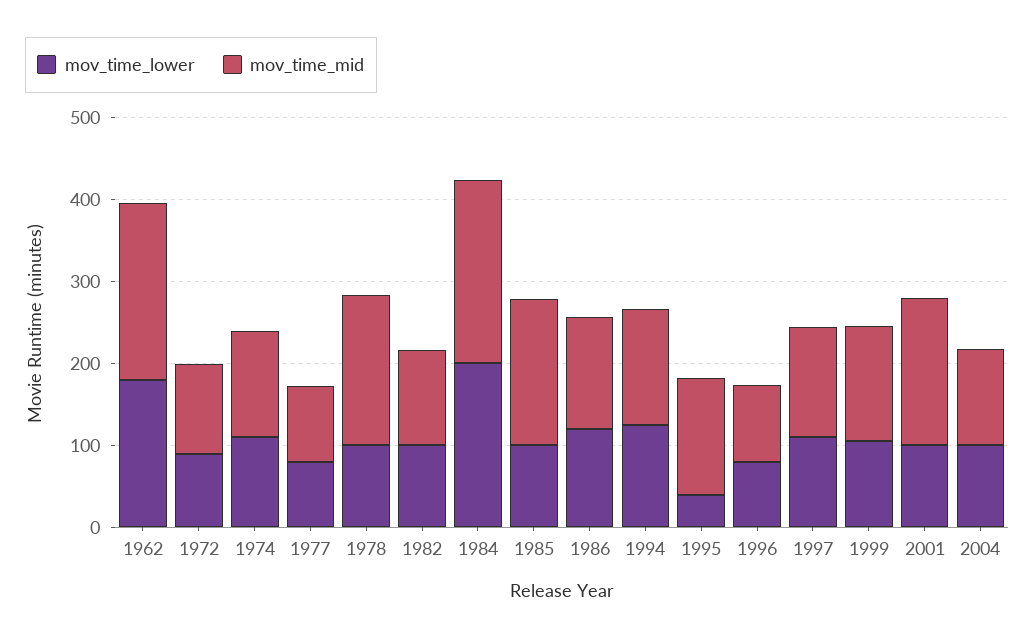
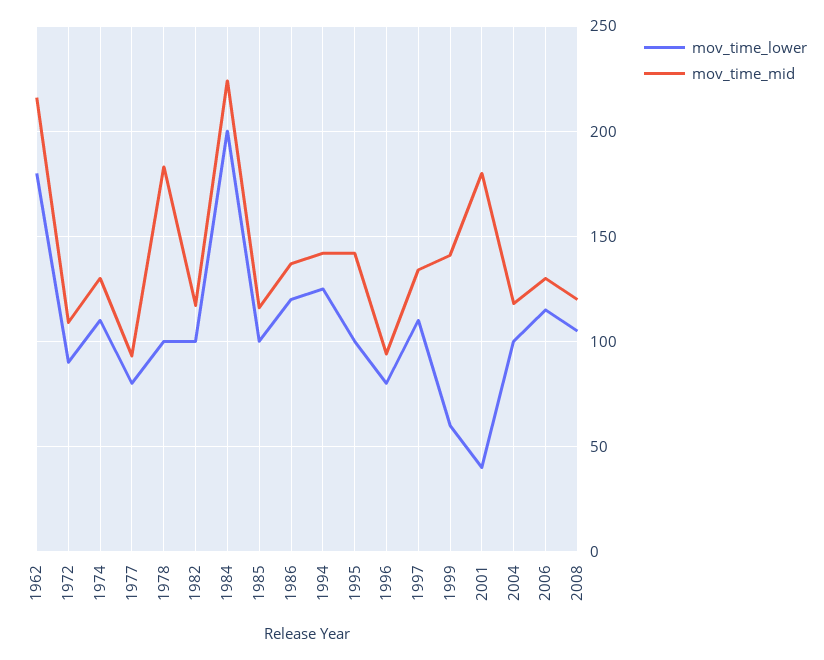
mov_time_mid, 1985: 180 -> 115
mov_time_lower, 1995: 40 -> 100
mov_time_lower, 1999: 100 -> 60
mov_time_lower, 2001: 100 -> 40
mov_time_lower, 2006: none -> 115
mov_time_mid, 2006: none -> 130
mov_time_lower, 2008: none -> 105
mov_time_mid, 2008: none -> 120

